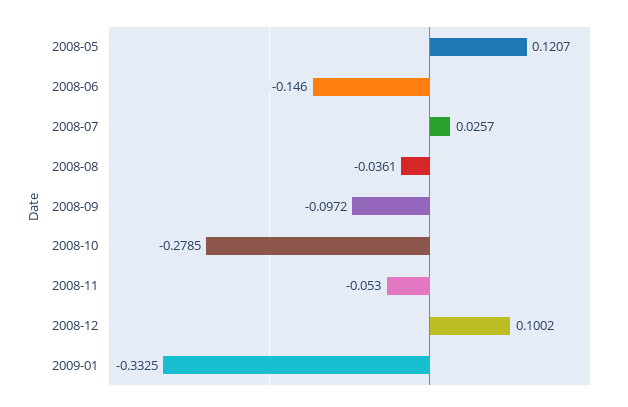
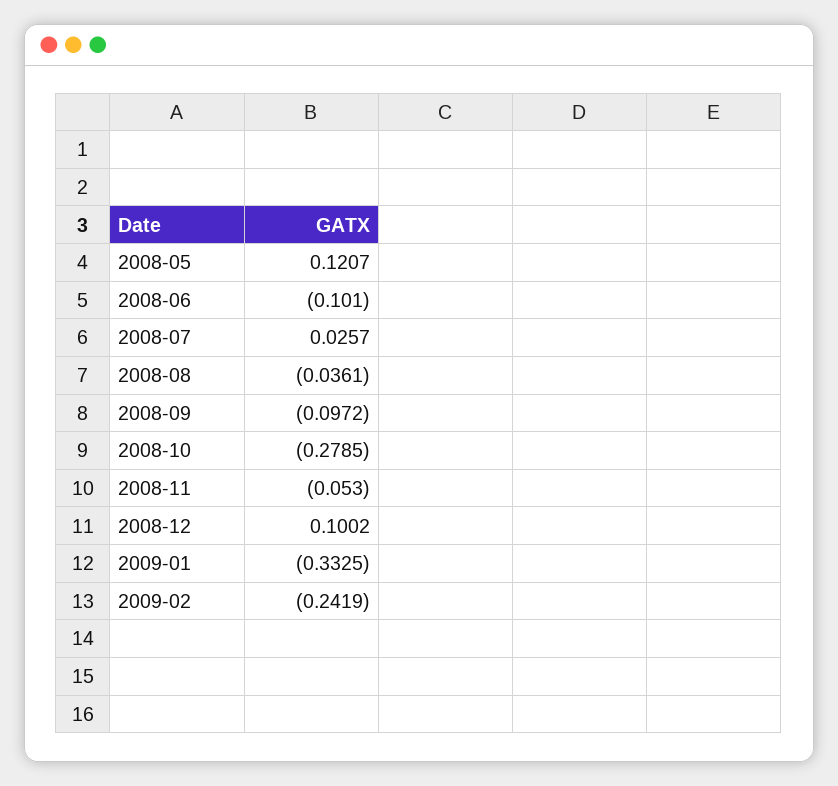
2008-06: -0.146 -> -0.101
2009-02: none -> -0.2419

